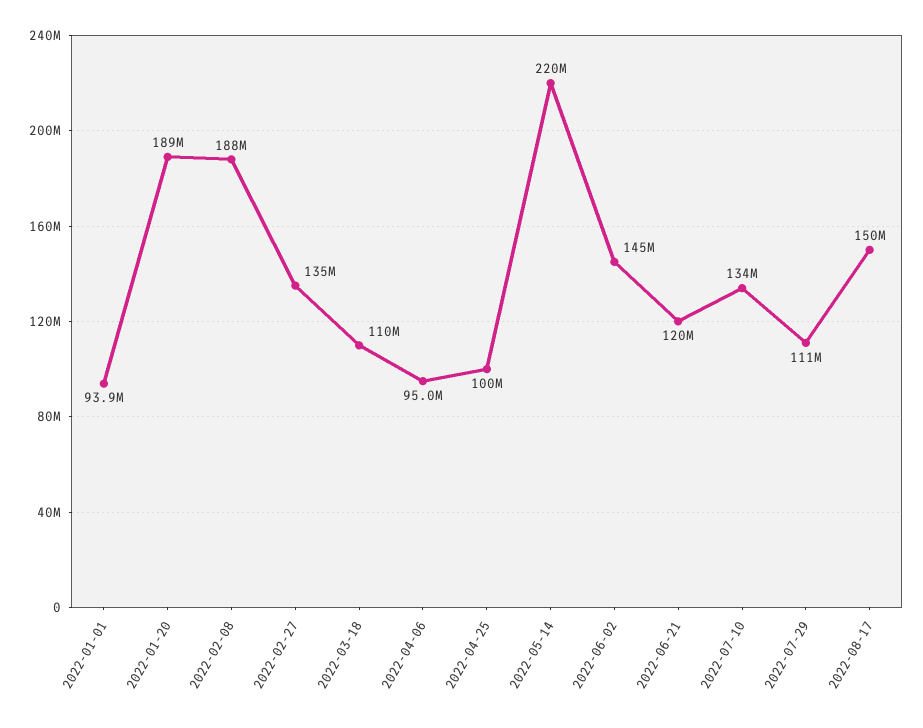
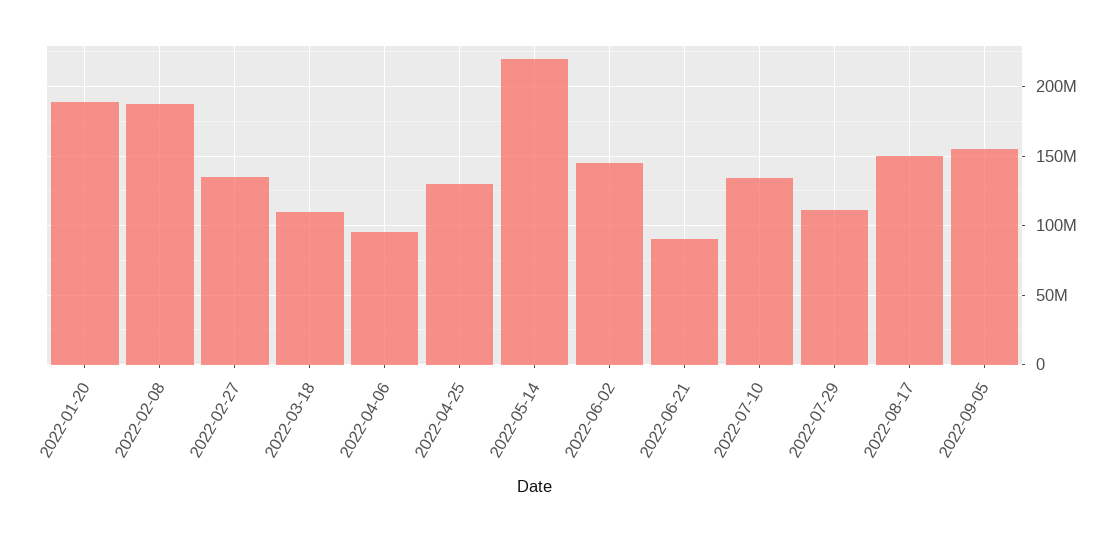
2022-01-01: 93900000 -> none
2022-04-25: 100000000 -> 130000000
2022-06-21: 120000000 -> 90000000
2022-09-05: none -> 155000000

